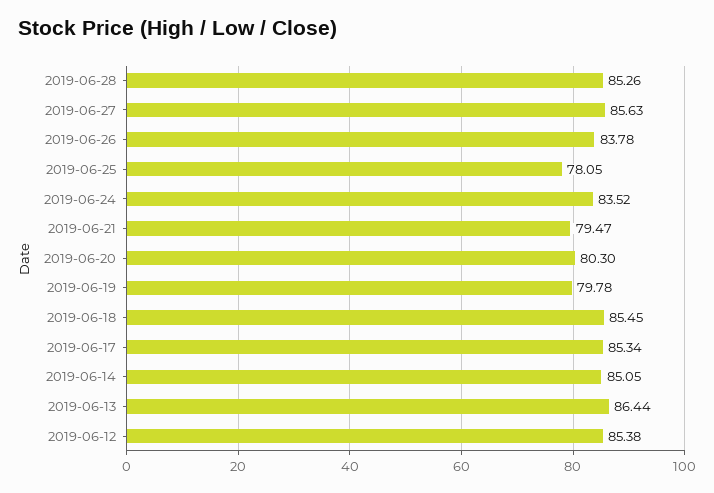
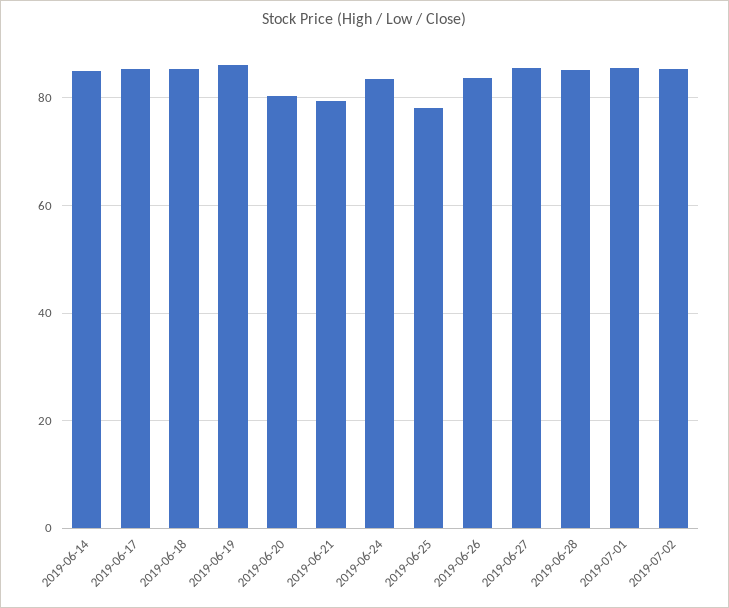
2019-06-19: 79.78 -> 86
2019-06-13: 86.44 -> none
2019-06-12: 85.38 -> none
2019-07-01: none -> 86
2019-07-02: none -> 86

